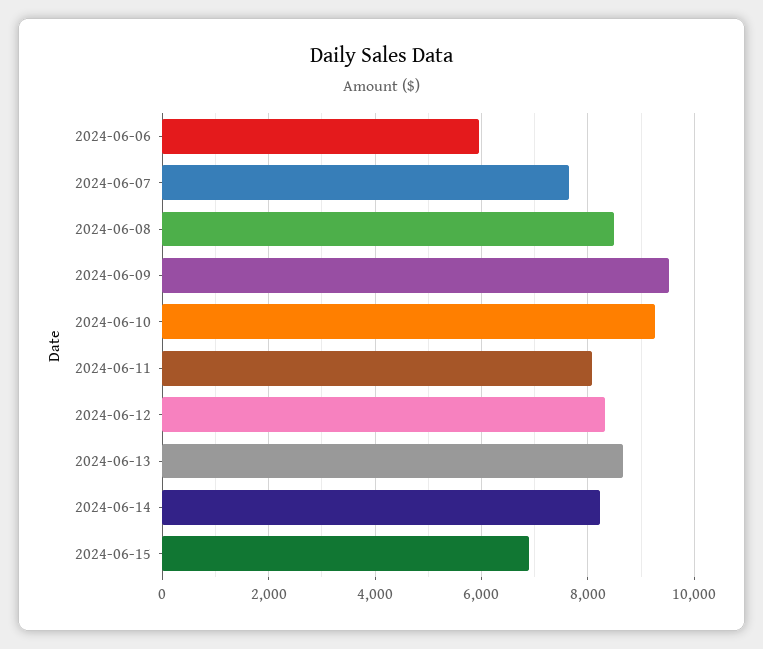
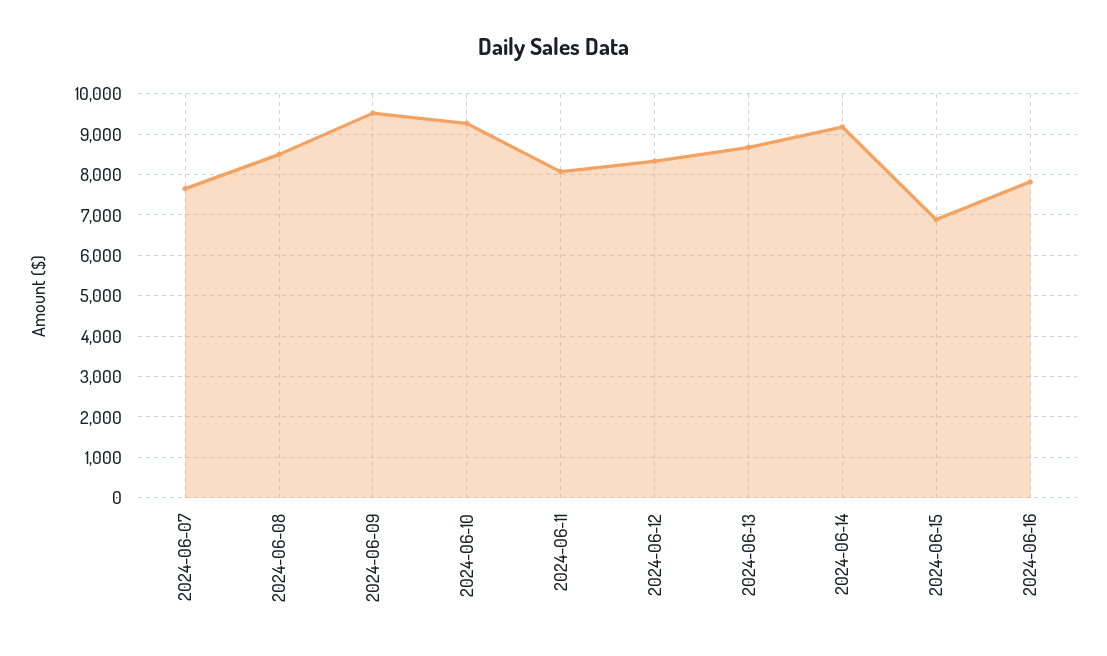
2024-06-06: 6000 -> none
2024-06-14: 8200 -> 9200
2024-06-16: none -> 7800

